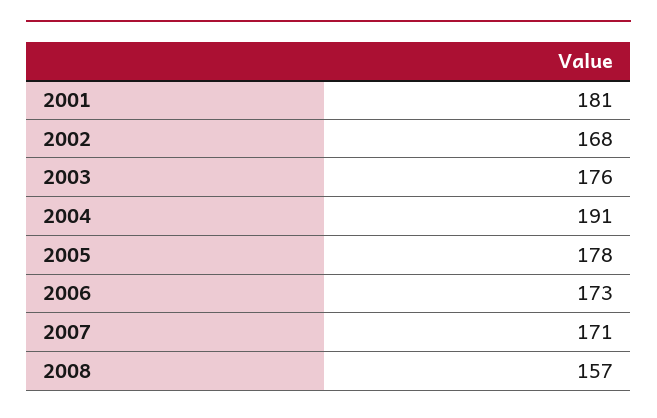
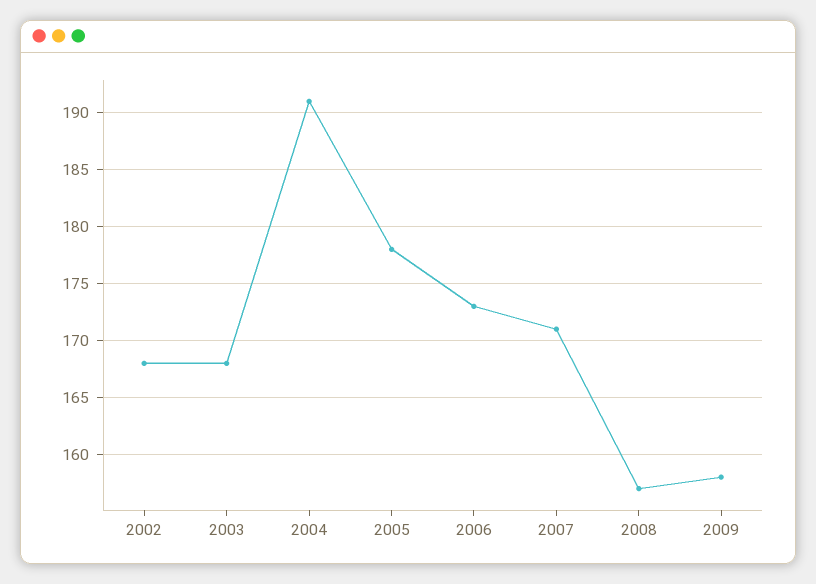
2001: 181 -> none
2003: 176 -> 168
2009: none -> 158

